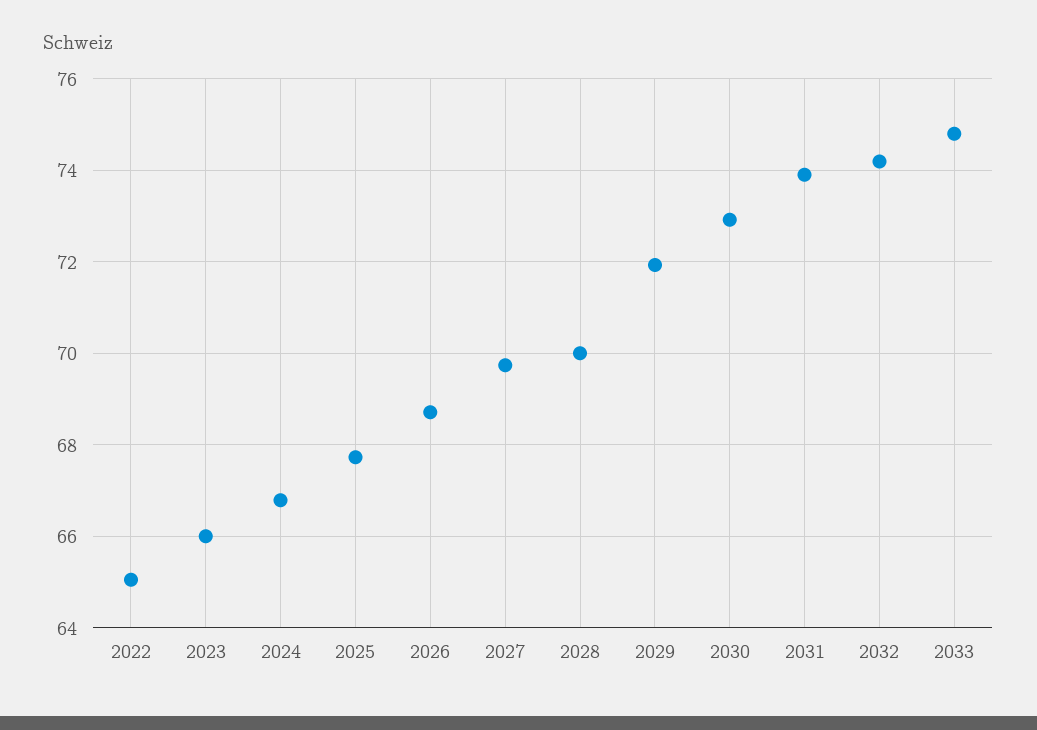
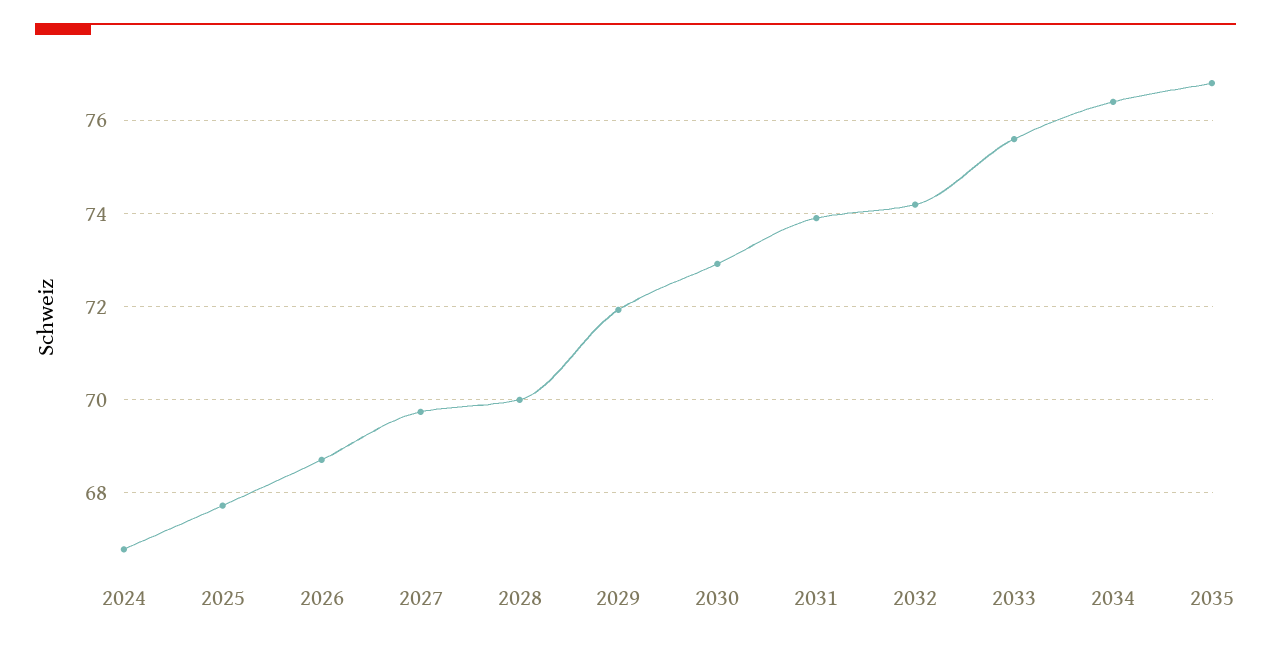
2022: 65 -> none
2023: 66 -> none
2033: 74.8 -> 75.6
2034: none -> 76.4
2035: none -> 76.8

